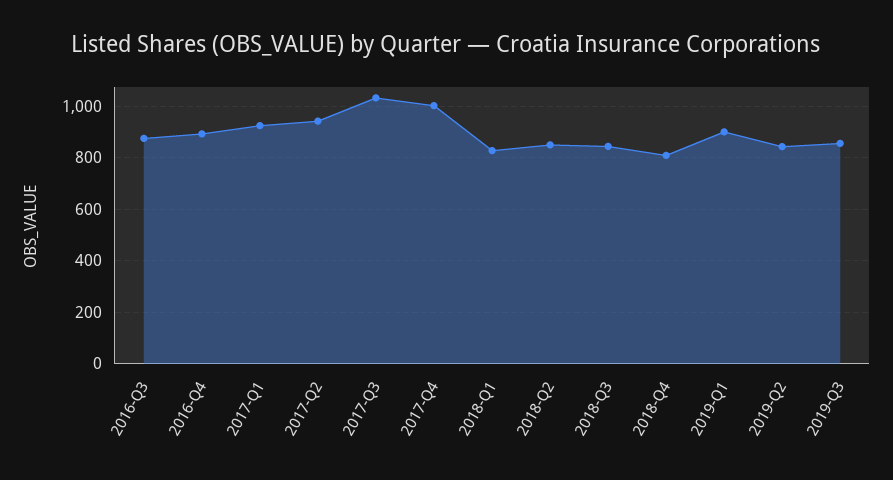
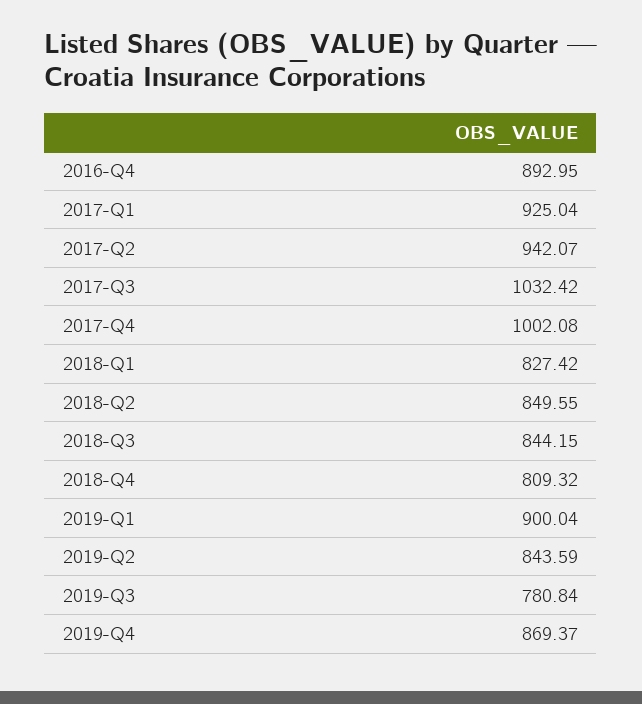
2016-Q3: 875 -> none
2019-Q3: 850 -> 780.84
2019-Q4: none -> 869.37

